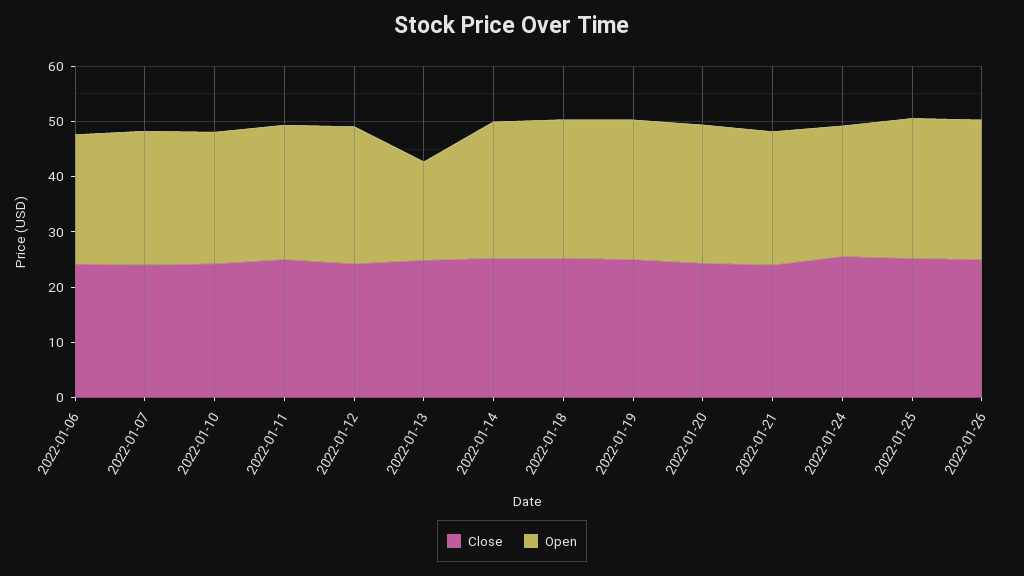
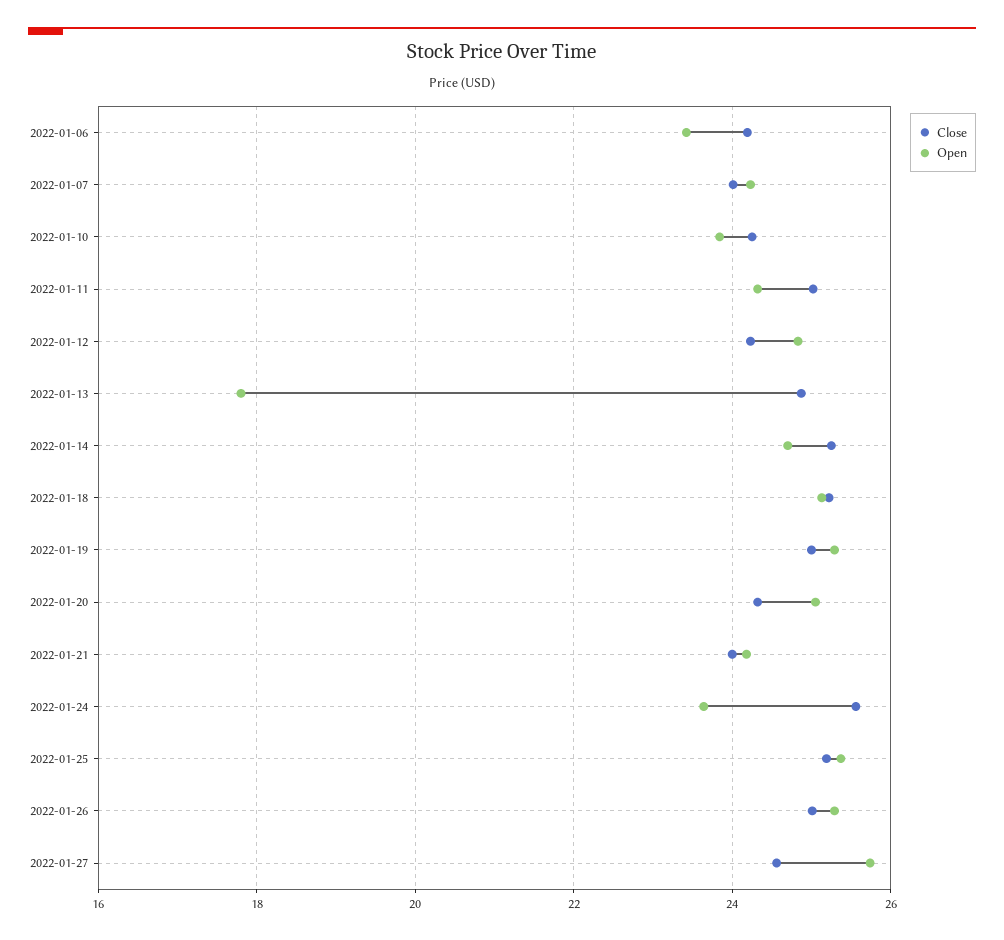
Close, 2022-01-27: none -> 24.6
Open, 2022-01-27: none -> 25.8

